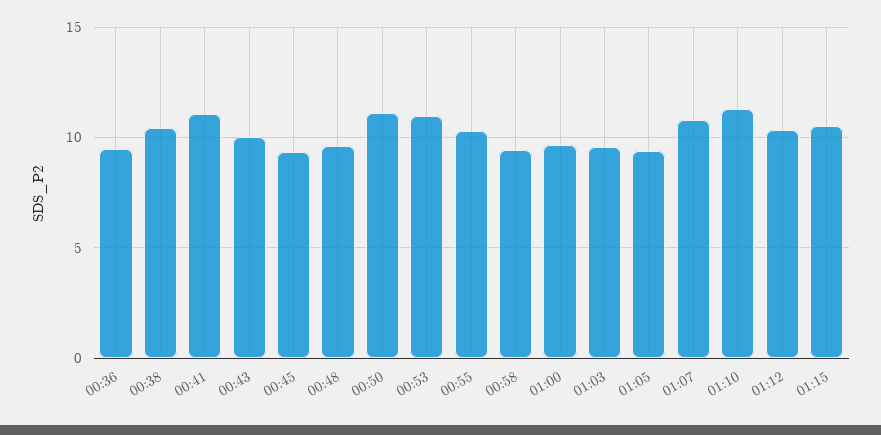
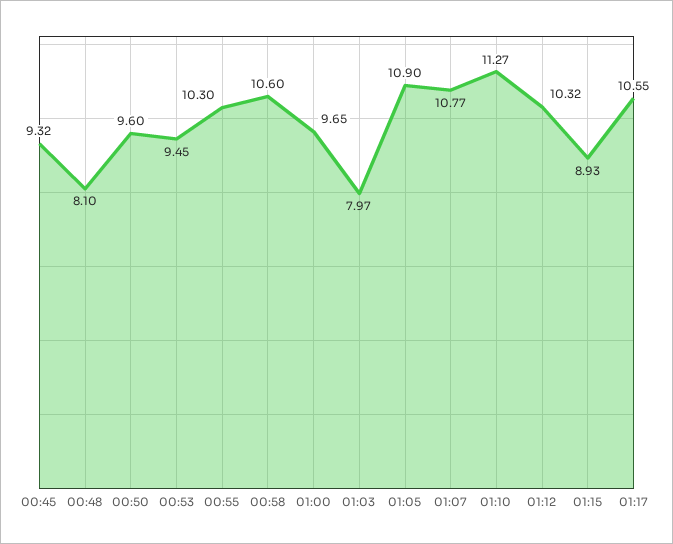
00:36: 9.5 -> none
00:38: 10.5 -> none
00:41: 11 -> none
00:43: 10 -> none
00:48: 9.5 -> 8.1
00:50: 11 -> 9.6
00:53: 11 -> 9.45
00:58: 9.5 -> 10.6
01:03: 9.5 -> 7.97
01:05: 9.5 -> 10.9
01:15: 10.5 -> 8.93
01:17: none -> 10.55

